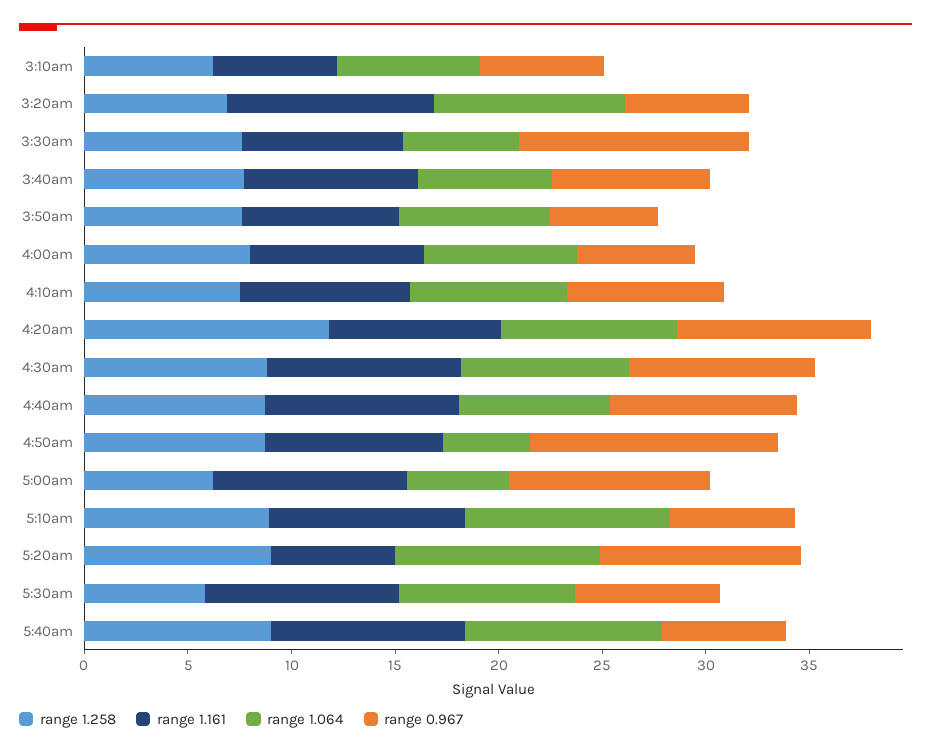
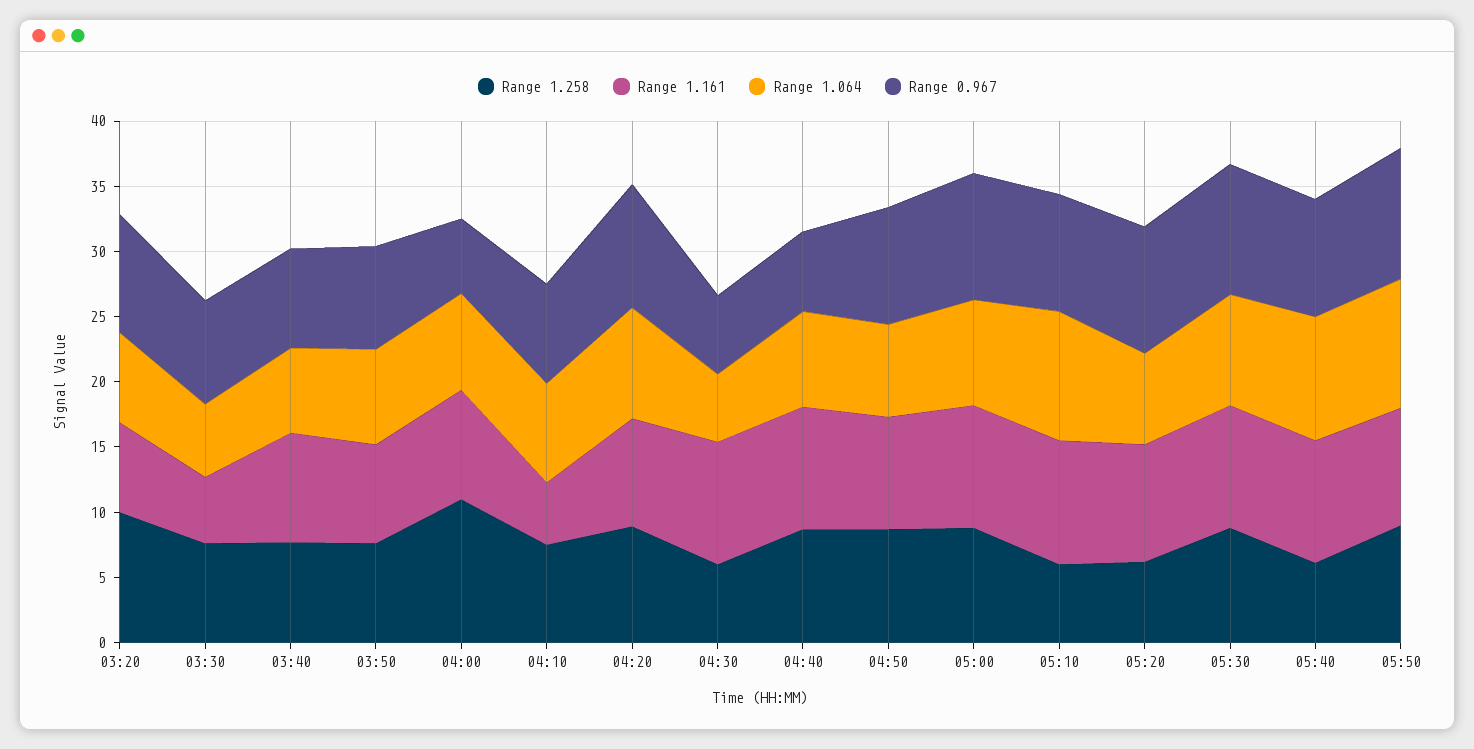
range 1.258, 3:10am: 6 -> none
range 1.161, 3:10am: 6 -> none
range 1.064, 3:10am: 7 -> none
range 0.967, 3:10am: 6 -> none
range 1.258, 3:20am: 7 -> 10
range 1.161, 3:20am: 10 -> 7
range 1.064, 3:20am: 9 -> 7
range 0.967, 3:20am: 6 -> 9
range 1.161, 3:30am: 8 -> 5
range 0.967, 3:30am: 11 -> 8
range 0.967, 3:50am: 5 -> 8
range 1.258, 4:00am: 8 -> 11
range 1.161, 4:10am: 8 -> 5
range 1.258, 4:20am: 12 -> 9
range 1.258, 4:30am: 9 -> 6
range 1.064, 4:30am: 8 -> 5
range 0.967, 4:30am: 9 -> 6
range 0.967, 4:40am: 9 -> 6
range 1.064, 4:50am: 4 -> 7
range 0.967, 4:50am: 12 -> 9
range 1.258, 5:00am: 6 -> 9
range 1.064, 5:00am: 5 -> 8
range 1.258, 5:10am: 9 -> 6
range 0.967, 5:10am: 6 -> 9
range 1.258, 5:20am: 9 -> 6
range 1.161, 5:20am: 6 -> 9
range 1.064, 5:20am: 10 -> 7
range 1.258, 5:30am: 6 -> 9
range 0.967, 5:30am: 7 -> 10
range 1.258, 5:40am: 9 -> 6
range 0.967, 5:40am: 6 -> 9
range 1.258, 05:50: none -> 9
range 1.161, 05:50: none -> 9
range 1.064, 05:50: none -> 10
range 0.967, 05:50: none -> 10

